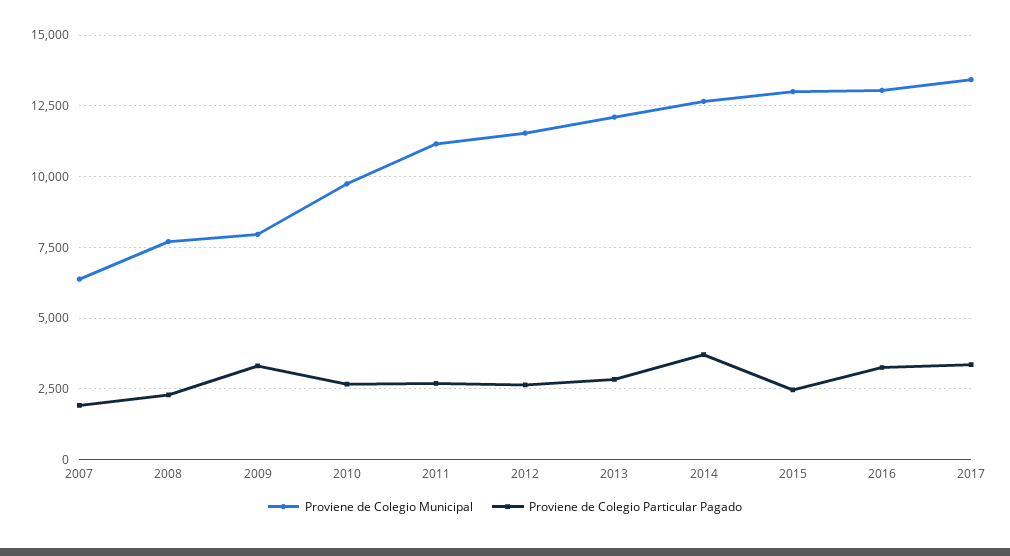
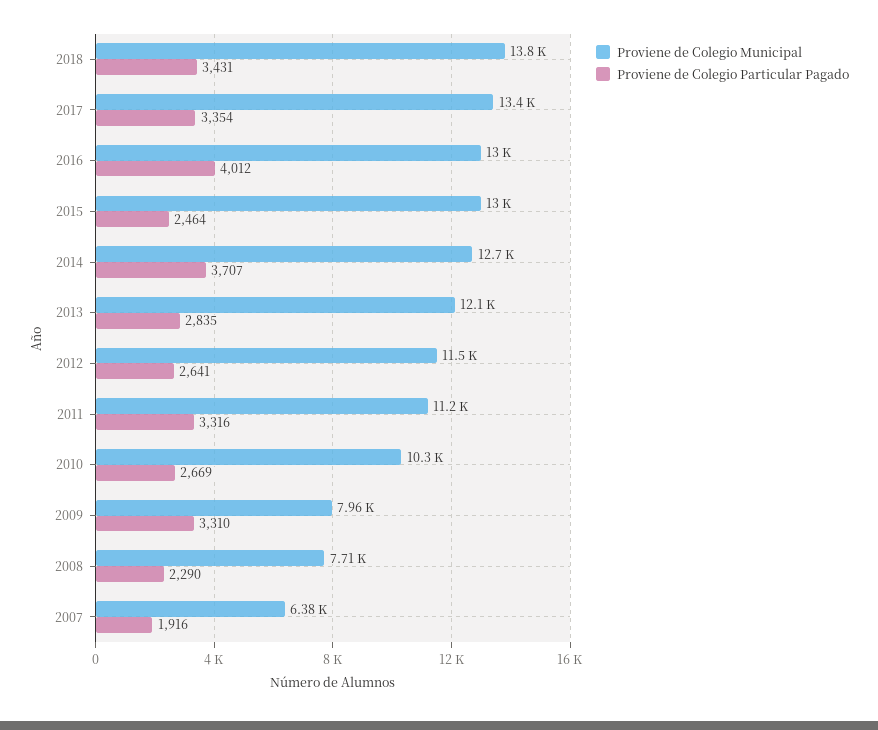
Proviene de Colegio Municipal, 2010: 9750 -> 10300
Proviene de Colegio Particular Pagado, 2011: 2750 -> 3316
Proviene de Colegio Particular Pagado, 2016: 3250 -> 4012
Proviene de Colegio Municipal, 2018: none -> 13800
Proviene de Colegio Particular Pagado, 2018: none -> 3431

